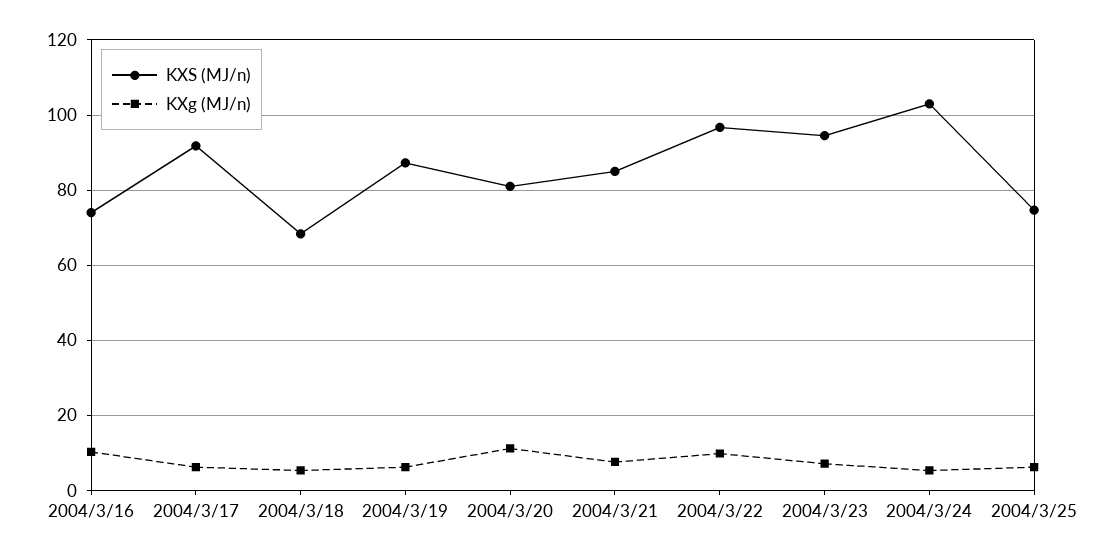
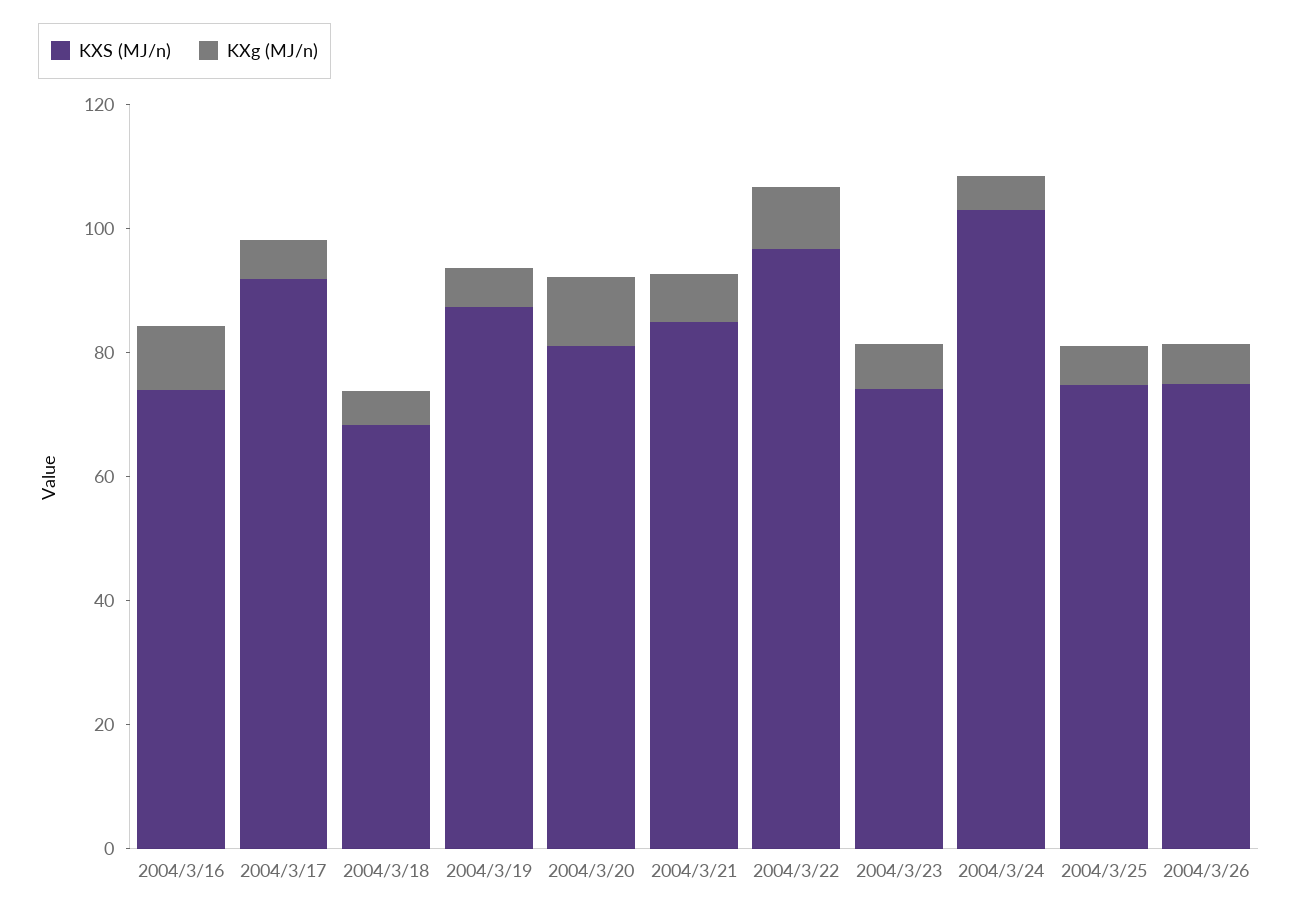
KXS (MJ/n), 2004/3/23: 94 -> 75
KXS (MJ/n), 2004/3/26: none -> 75
KXg (MJ/n), 2004/3/26: none -> 5

